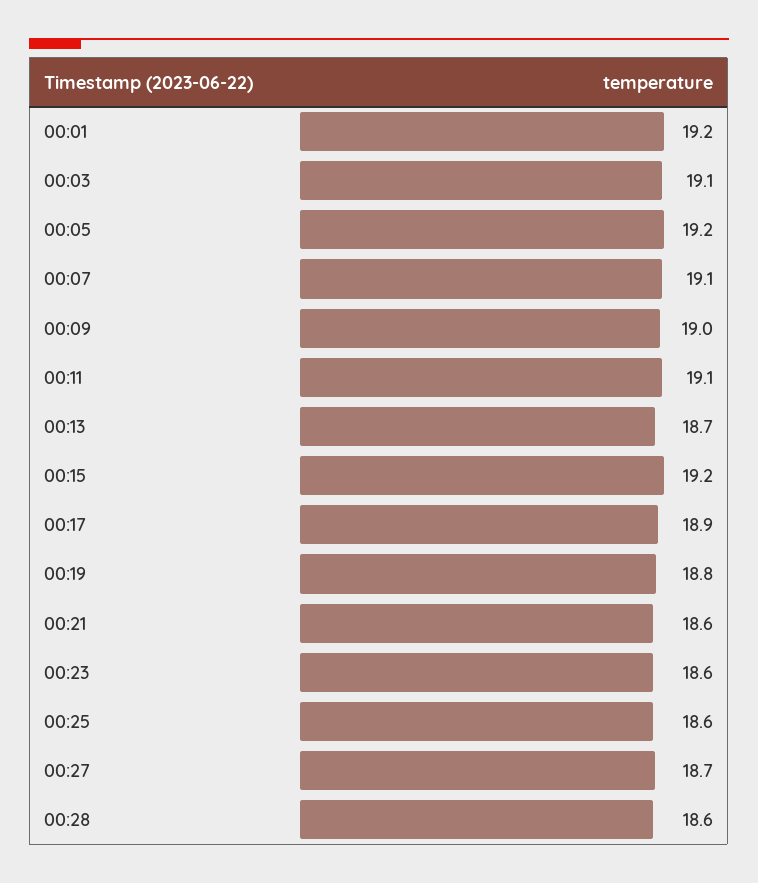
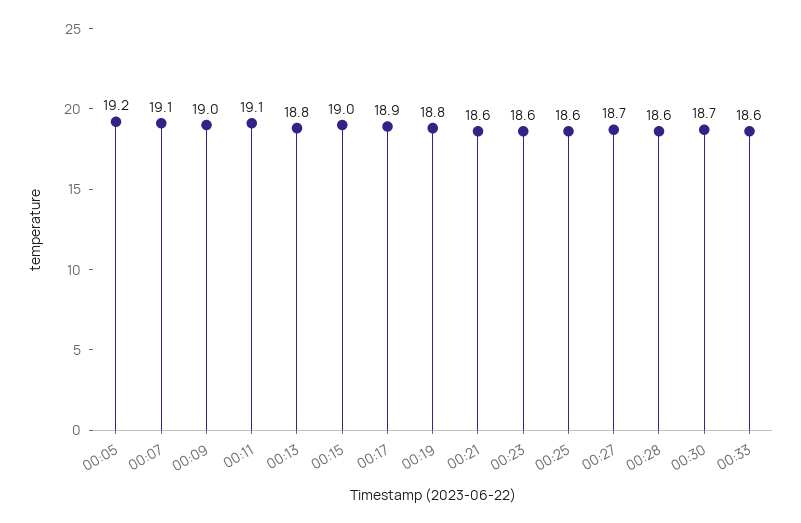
00:01: 19.2 -> none
00:03: 19.1 -> none
00:13: 18.7 -> 18.8
00:15: 19.2 -> 19
00:30: none -> 18.7
00:33: none -> 18.6

